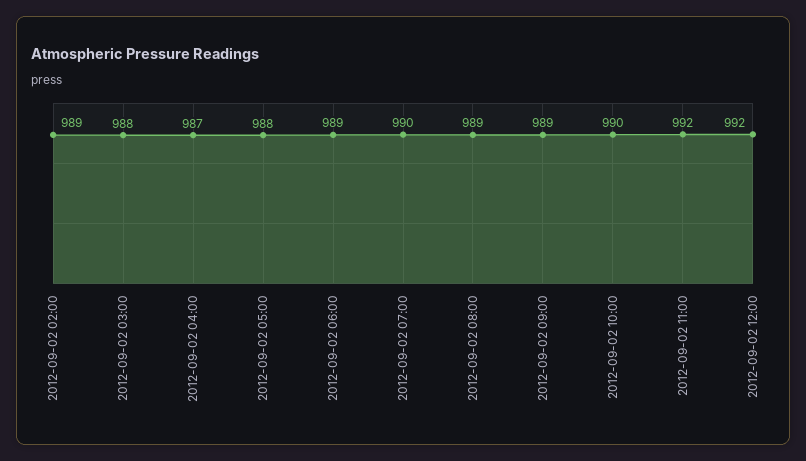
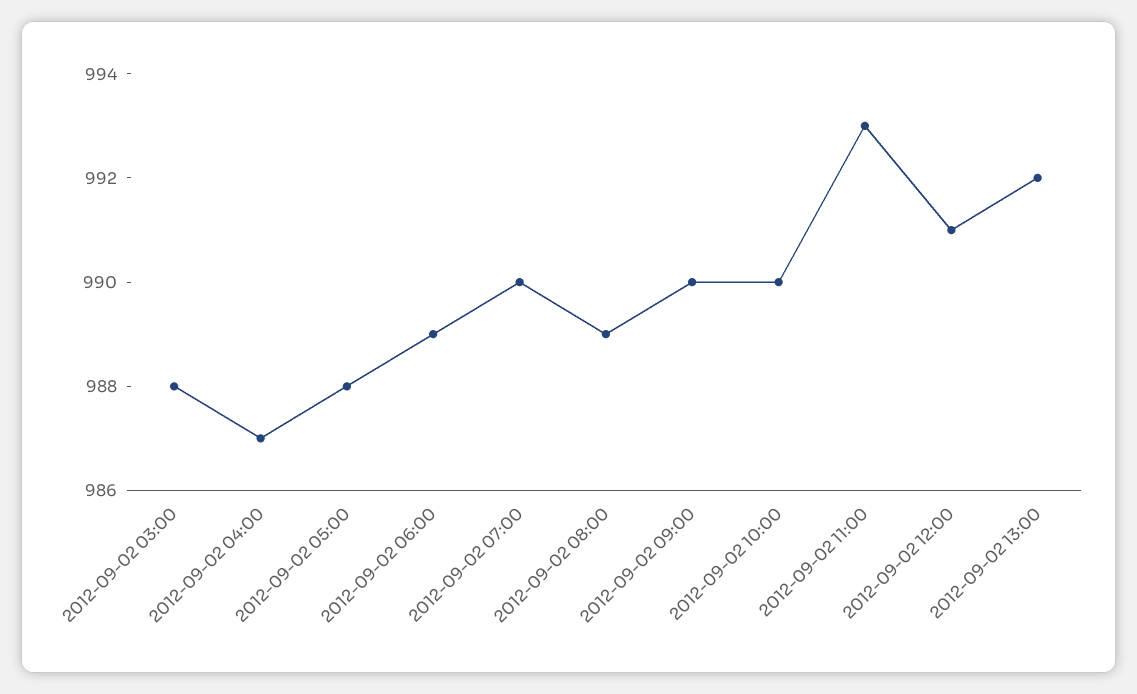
2012-09-02 02:00: 989 -> none
2012-09-02 09:00: 989 -> 990
2012-09-02 11:00: 992 -> 993
2012-09-02 12:00: 992 -> 991
2012-09-02 13:00: none -> 992

